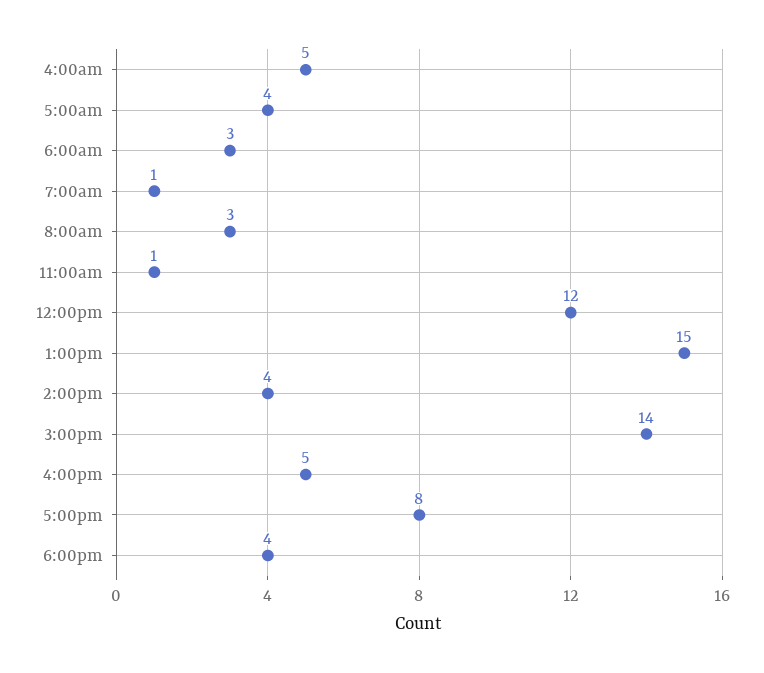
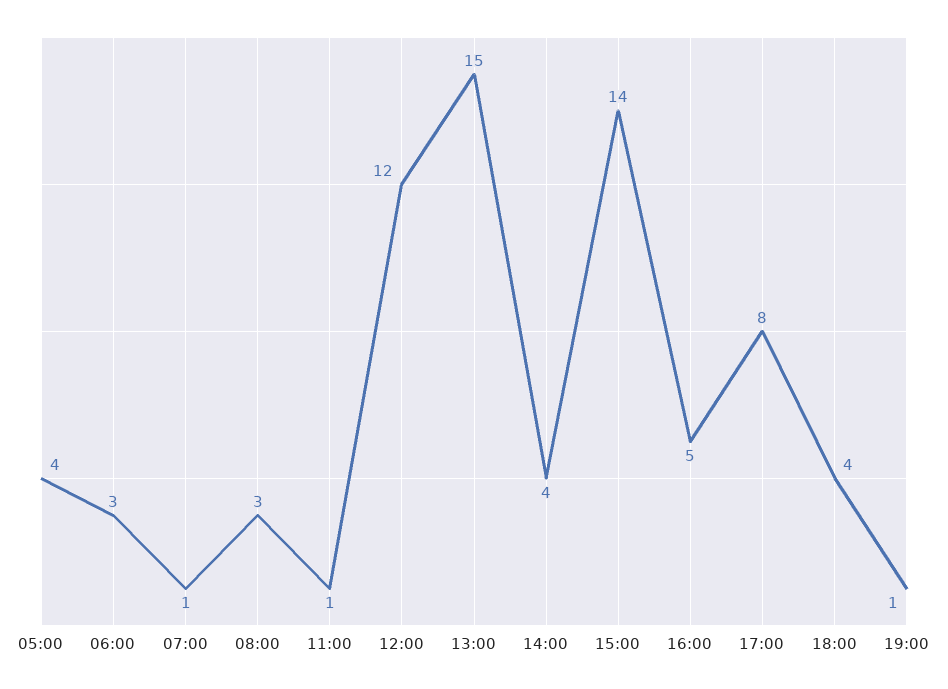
4:00am: 5 -> none
19:00: none -> 1

